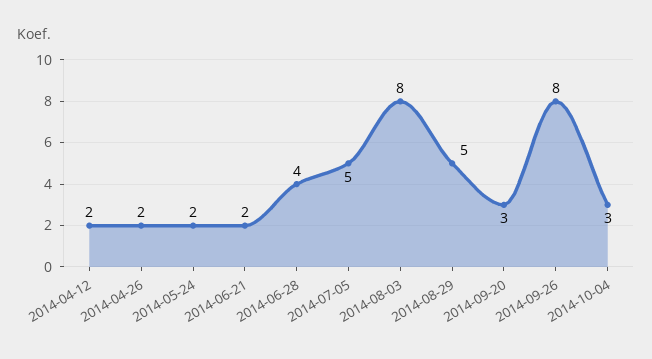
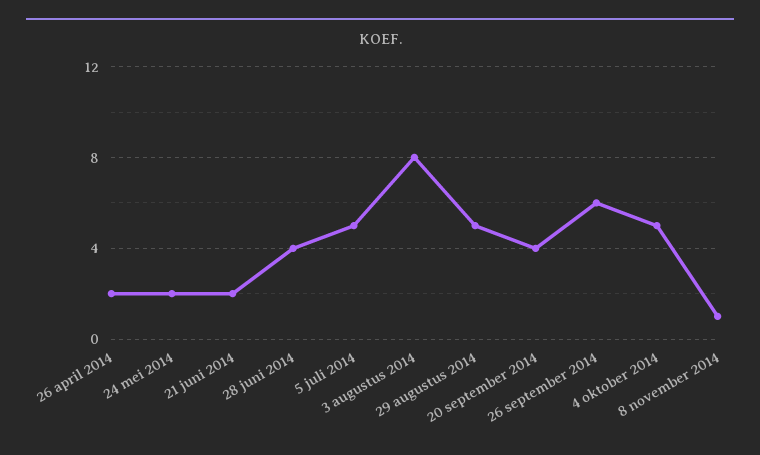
2014-04-12: 2 -> none
2014-09-20: 3 -> 4
2014-09-26: 8 -> 6
2014-10-04: 3 -> 5
8 november 2014: none -> 1

